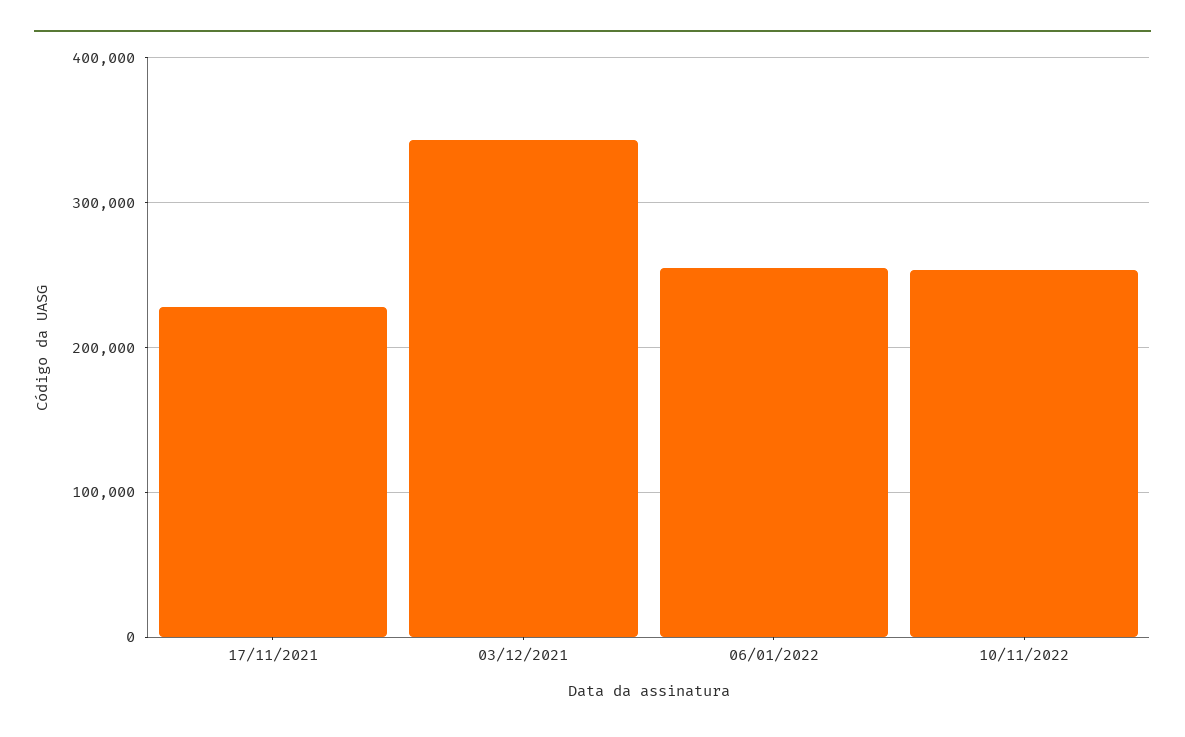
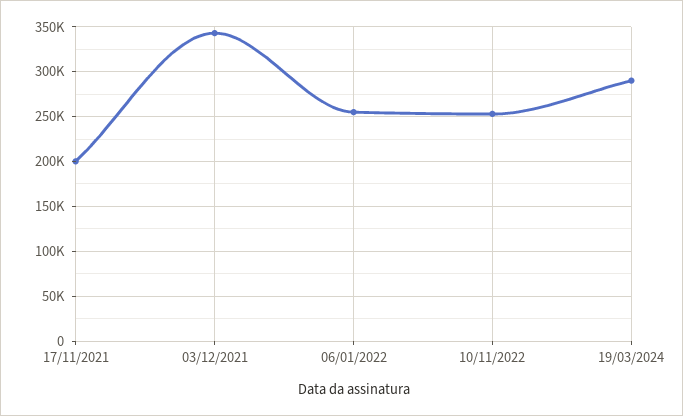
17/11/2021: 230000 -> 200000
19/03/2024: none -> 290000

